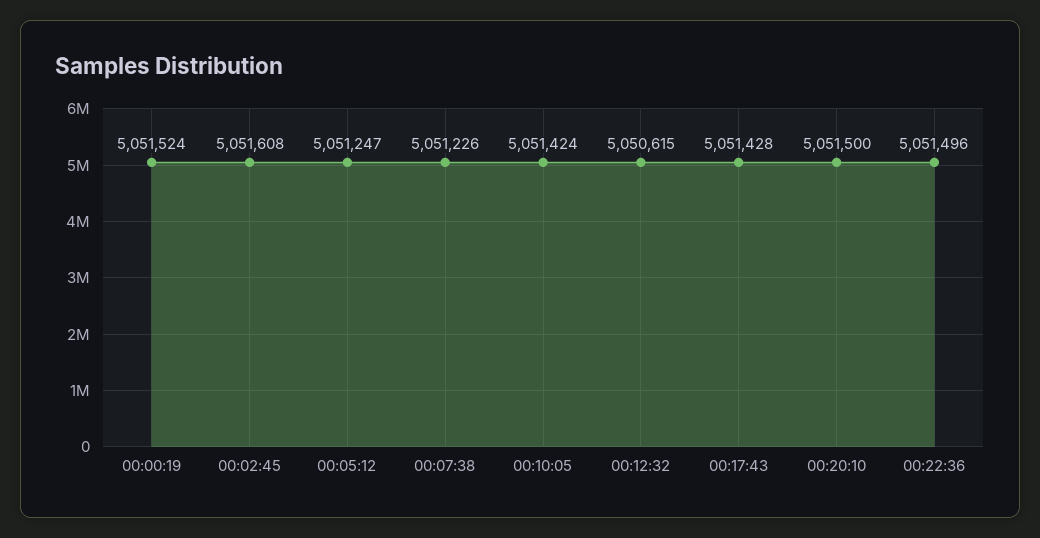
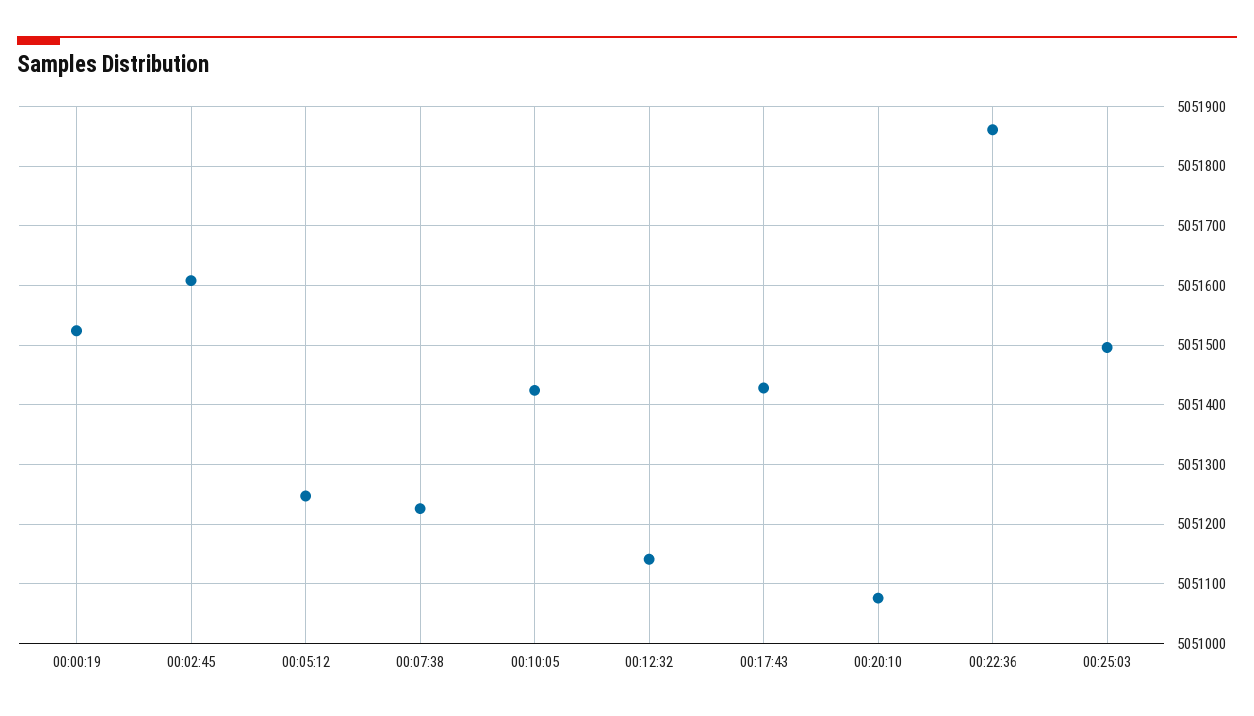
00:12:32: 5050615 -> 5051140
00:20:10: 5051500 -> 5051080
00:22:36: 5051496 -> 5051860
00:25:03: none -> 5051500

